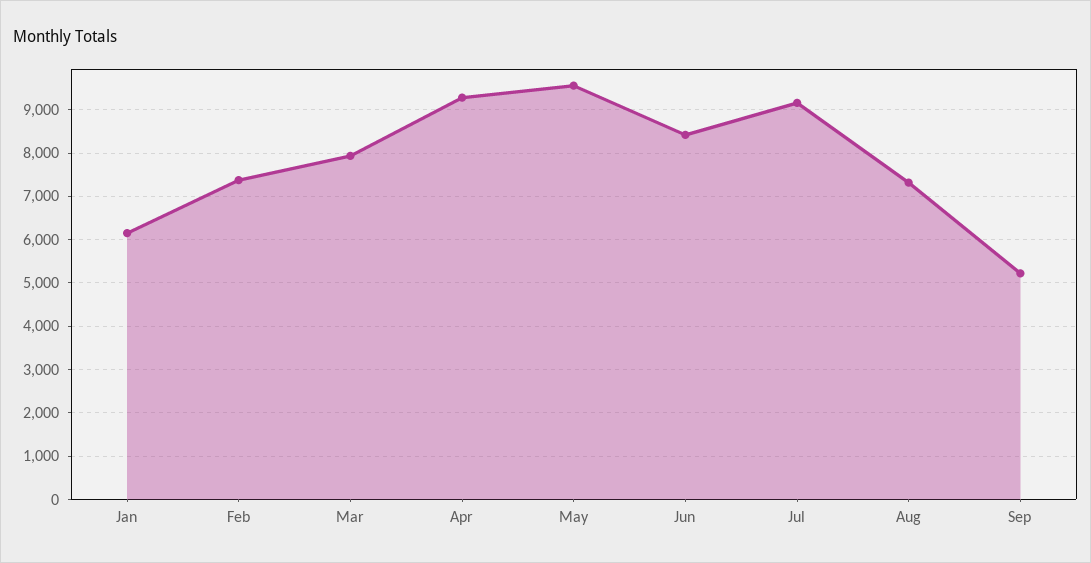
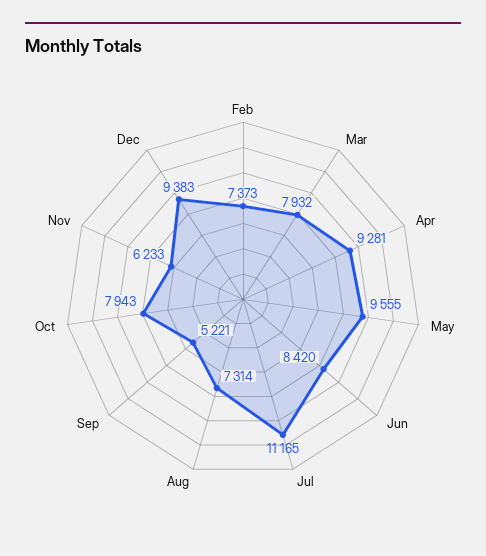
Jan: 6200 -> none
Jul: 9200 -> 11165
Oct: none -> 7943
Nov: none -> 6233
Dec: none -> 9383

